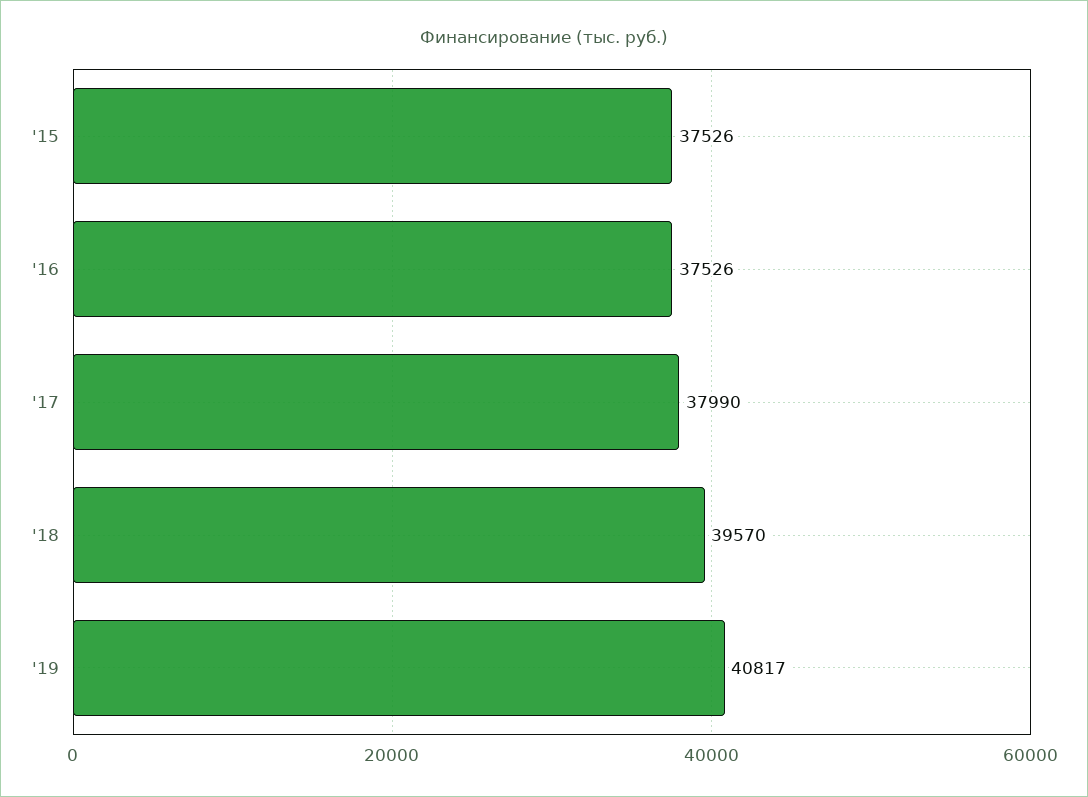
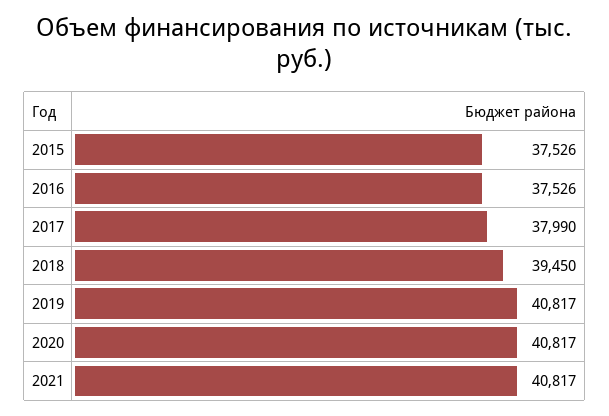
'18: 39570 -> 39450
2020: none -> 40817
2021: none -> 40817

